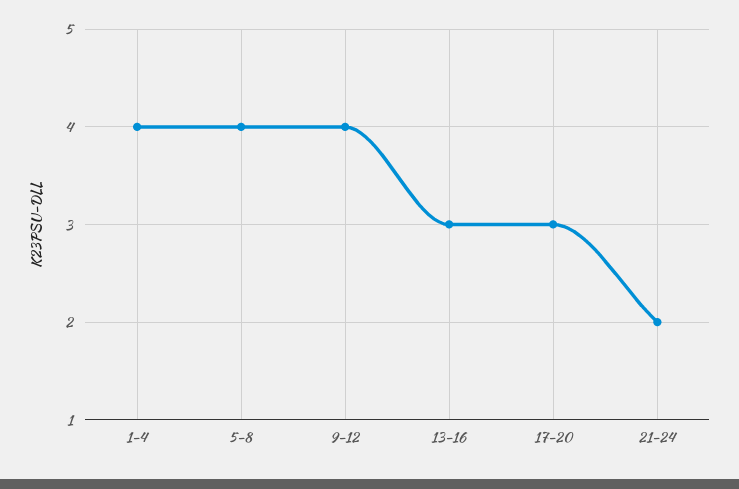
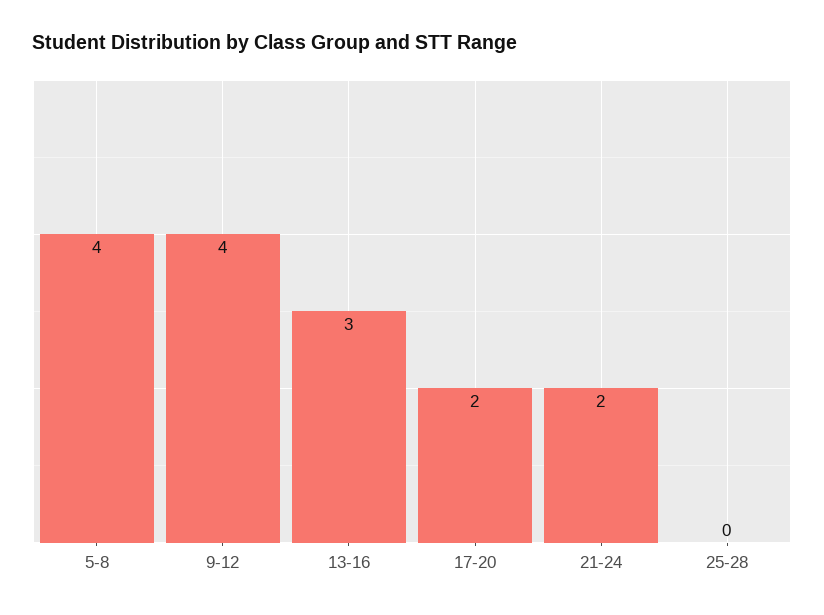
1-4: 4 -> none
17-20: 3 -> 2
25-28: none -> 0

